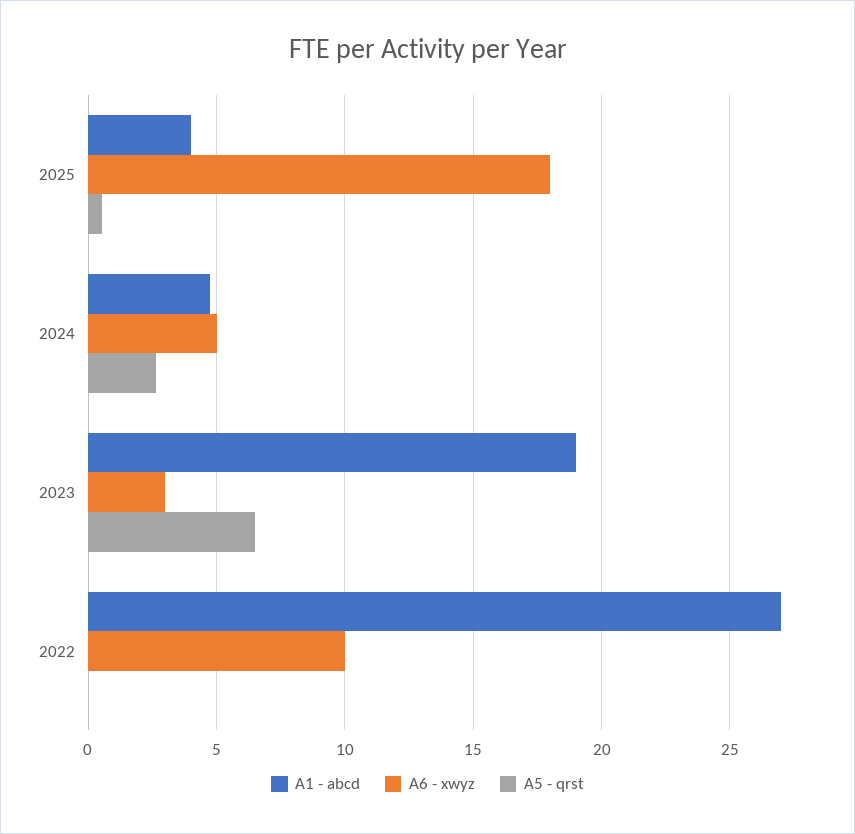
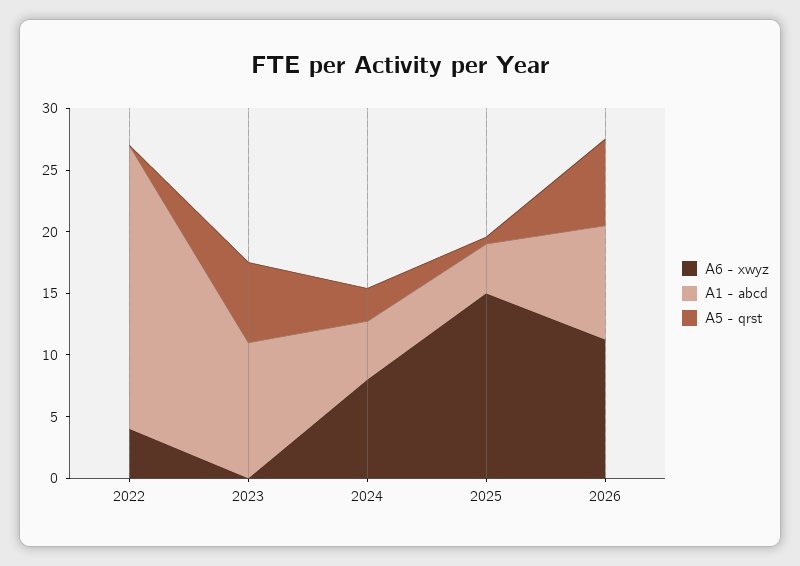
A6 - xwyz, 2025: 18 -> 15
A6 - xwyz, 2024: 5 -> 8
A1 - abcd, 2023: 19 -> 11
A6 - xwyz, 2023: 3 -> 0
A1 - abcd, 2022: 27 -> 23
A6 - xwyz, 2022: 10 -> 4
A6 - xwyz, 2026: none -> 11
A1 - abcd, 2026: none -> 9
A5 - qrst, 2026: none -> 7

